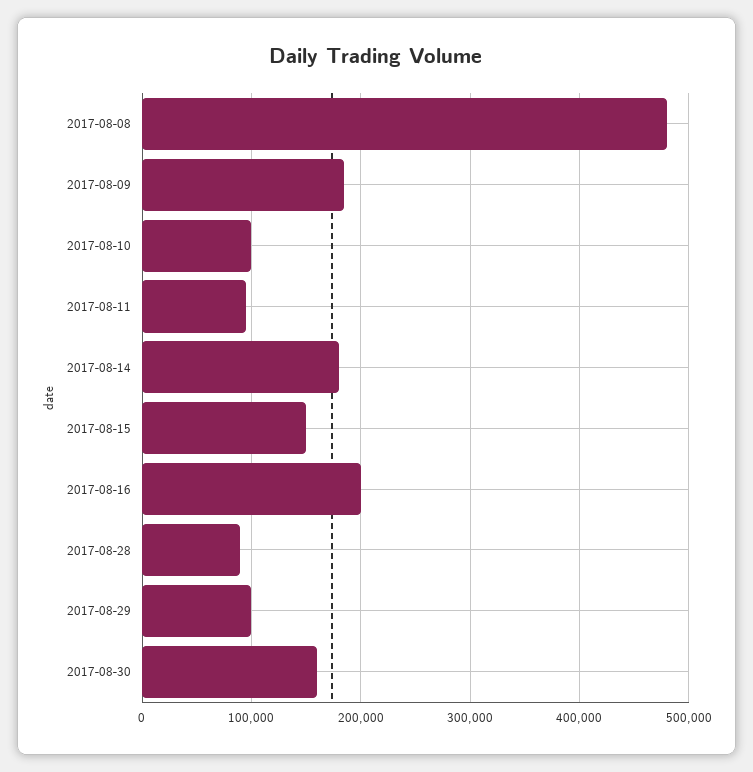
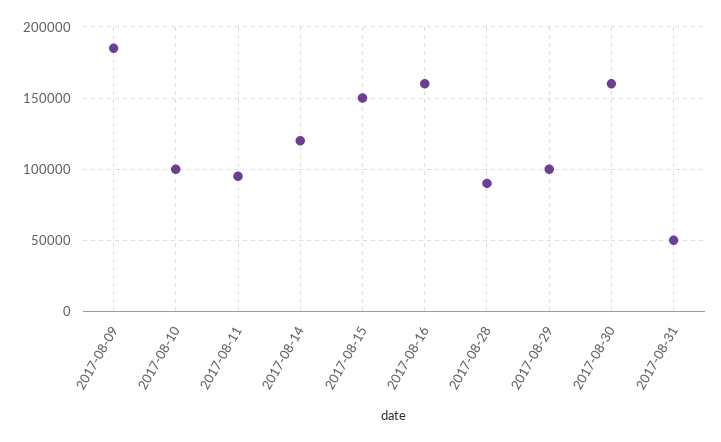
2017-08-08: 480000 -> none
2017-08-14: 180000 -> 120000
2017-08-16: 200000 -> 160000
2017-08-31: none -> 50000

